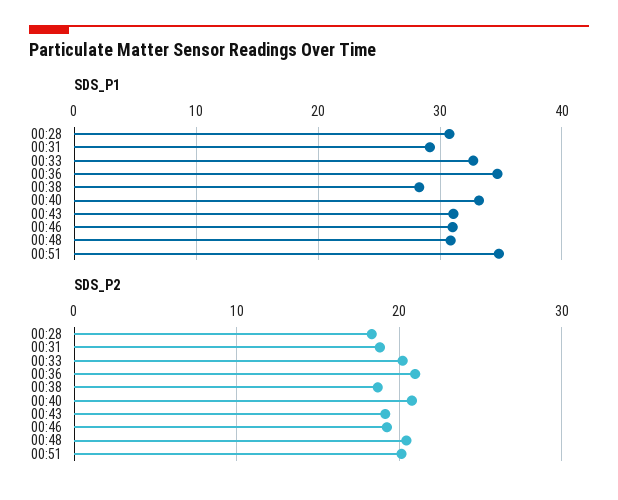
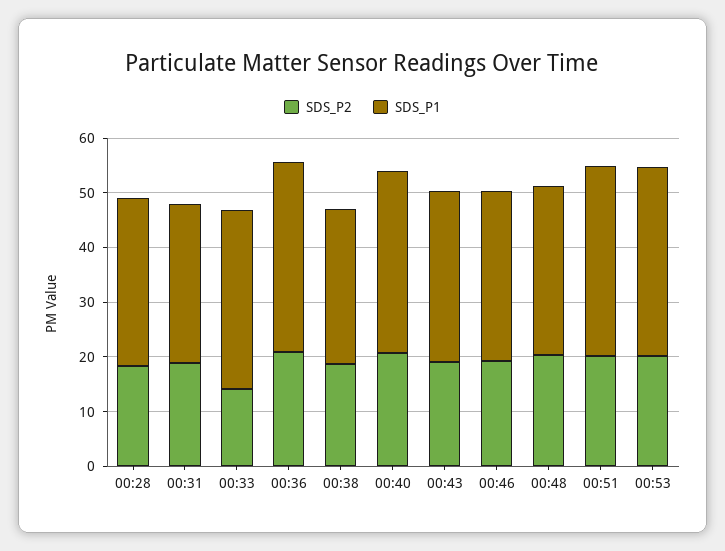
SDS_P2, 00:33: 20 -> 14
SDS_P2, 00:53: none -> 20
SDS_P1, 00:53: none -> 34

